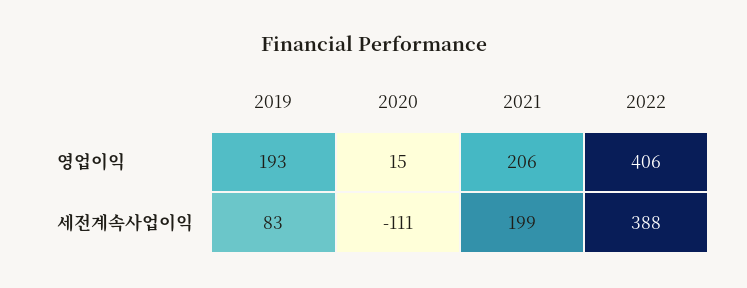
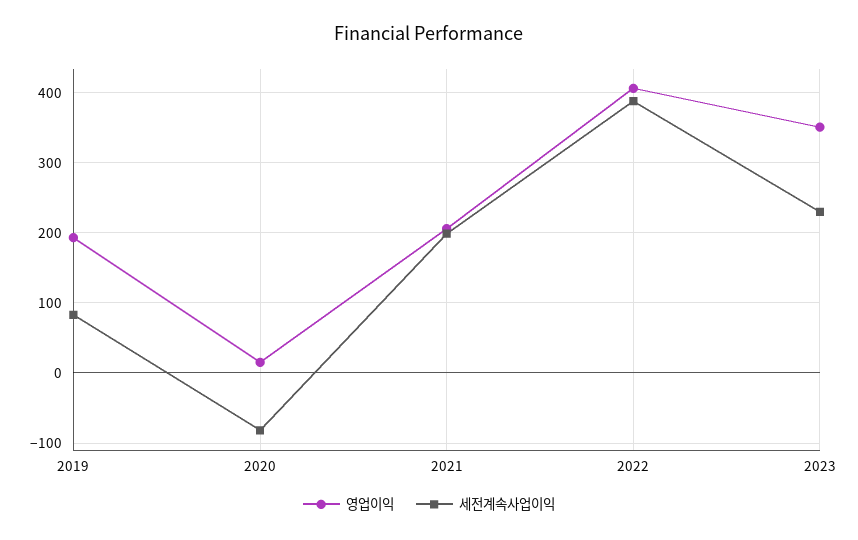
세전계속사업이익, 2020: -111 -> -80
영업이익, 2023: none -> 350
세전계속사업이익, 2023: none -> 230

